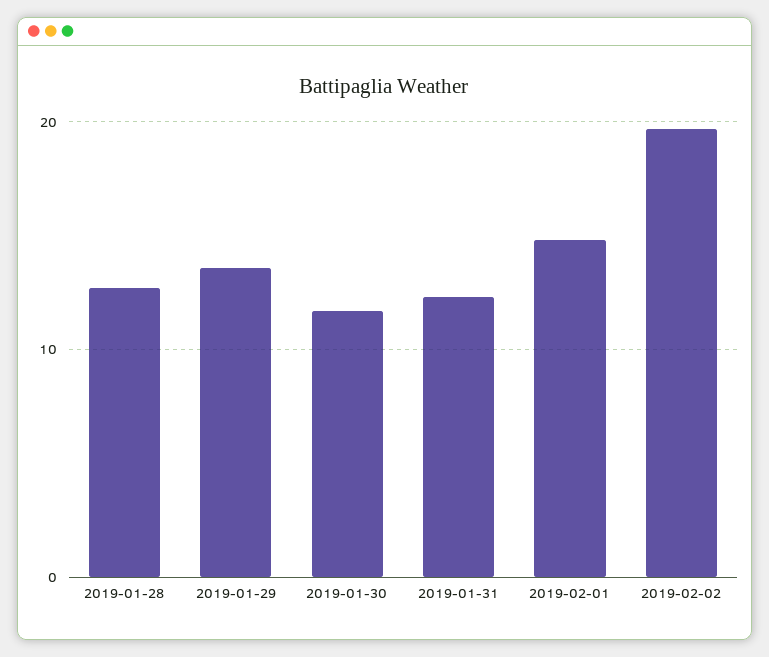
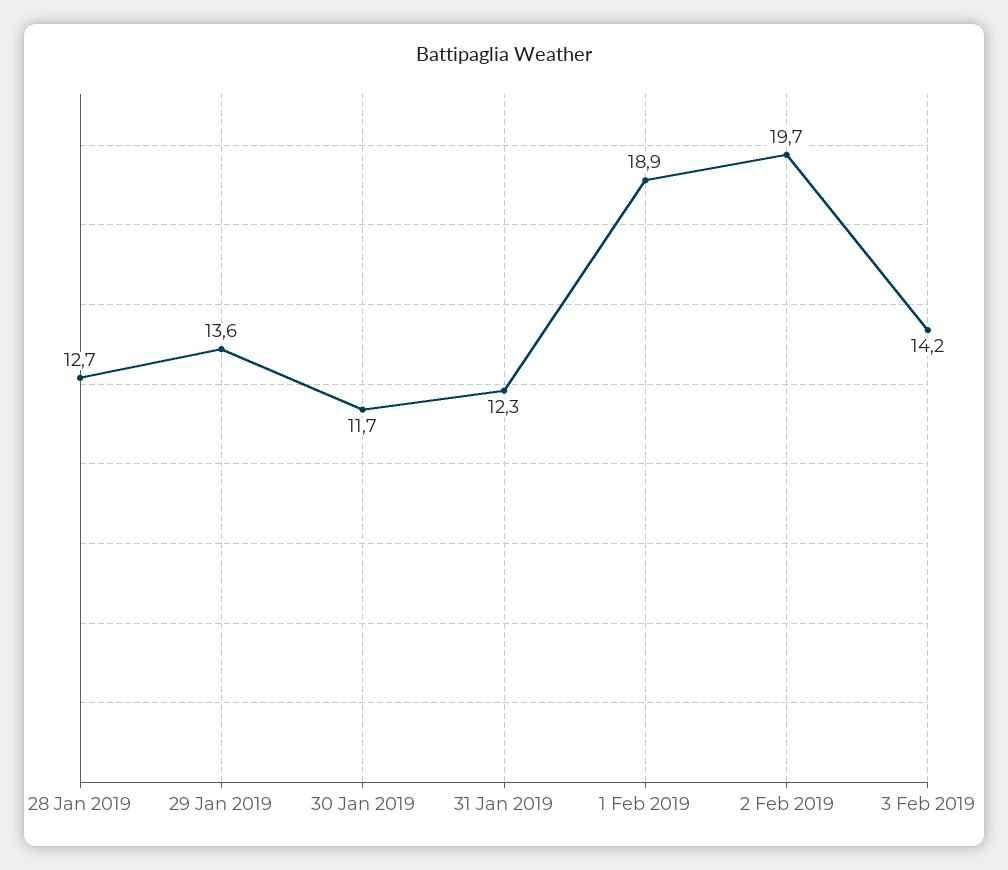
2019-02-01: 15 -> 18.9
3 Feb 2019: none -> 14.2

